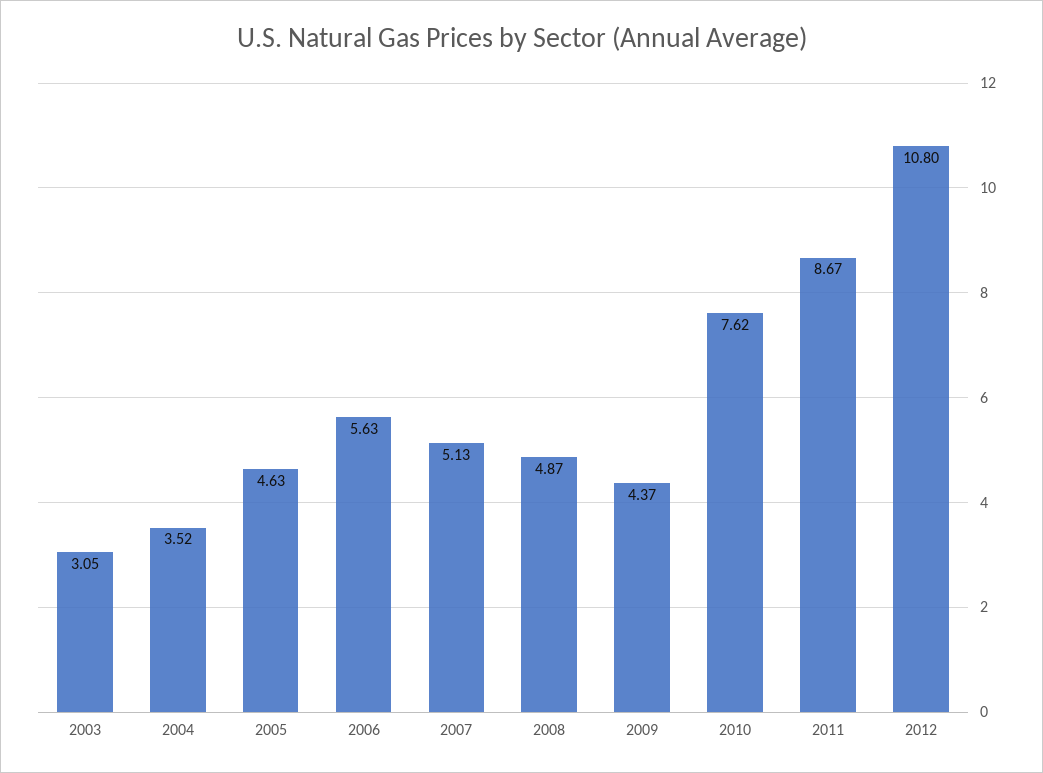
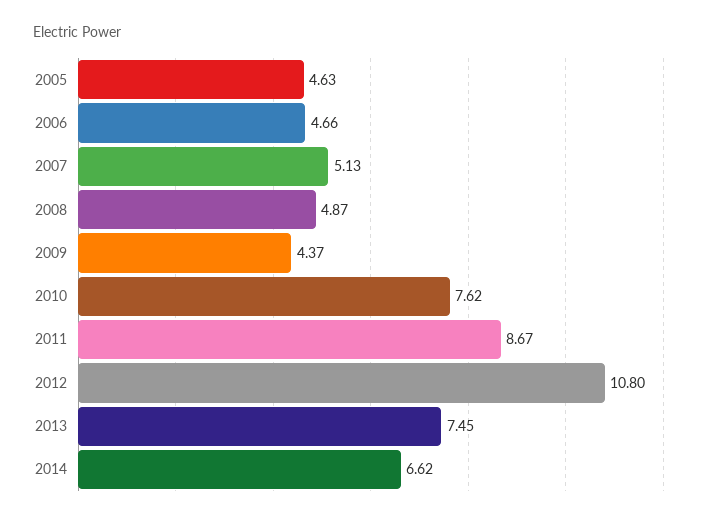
2003: 3.05 -> none
2004: 3.52 -> none
2006: 5.63 -> 4.66
2013: none -> 7.45
2014: none -> 6.62

